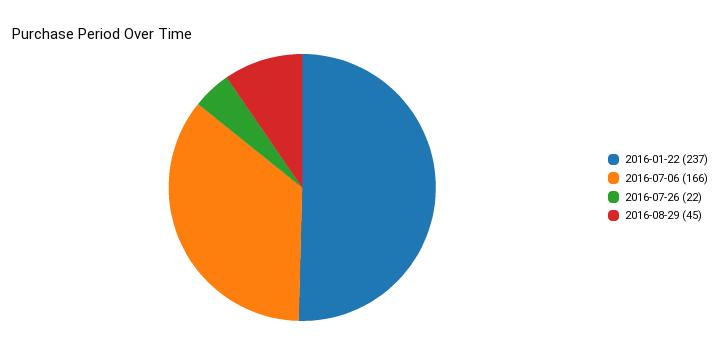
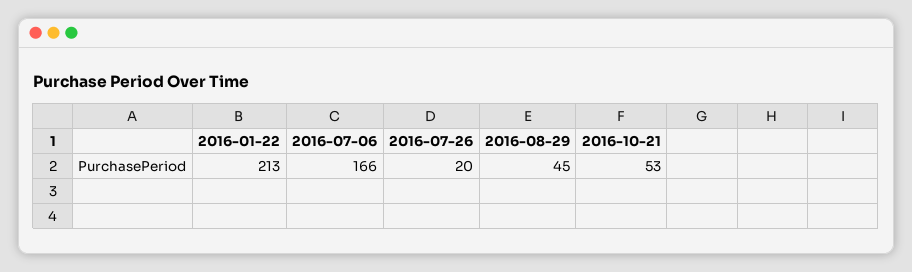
2016-01-22: 237 -> 213
2016-07-26: 22 -> 20
2016-10-21: none -> 53

